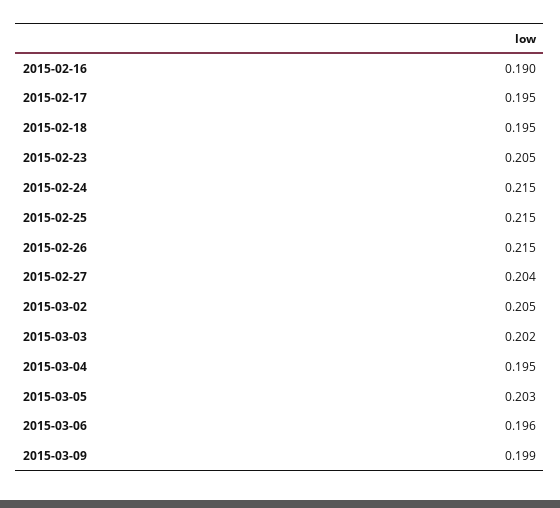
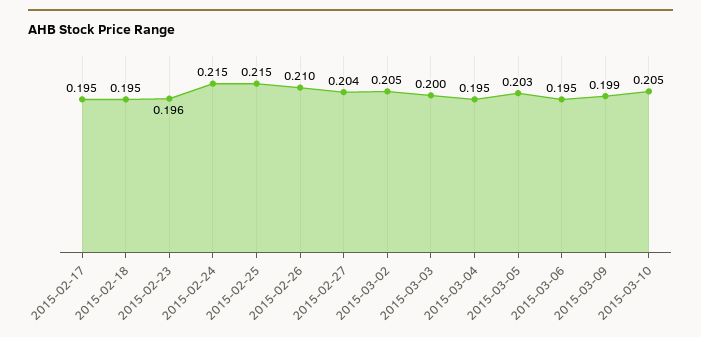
2015-02-16: 0.19 -> none
2015-02-23: 0.205 -> 0.196
2015-02-26: 0.215 -> 0.21
2015-03-03: 0.202 -> 0.2
2015-03-06: 0.196 -> 0.195
2015-03-10: none -> 0.205

